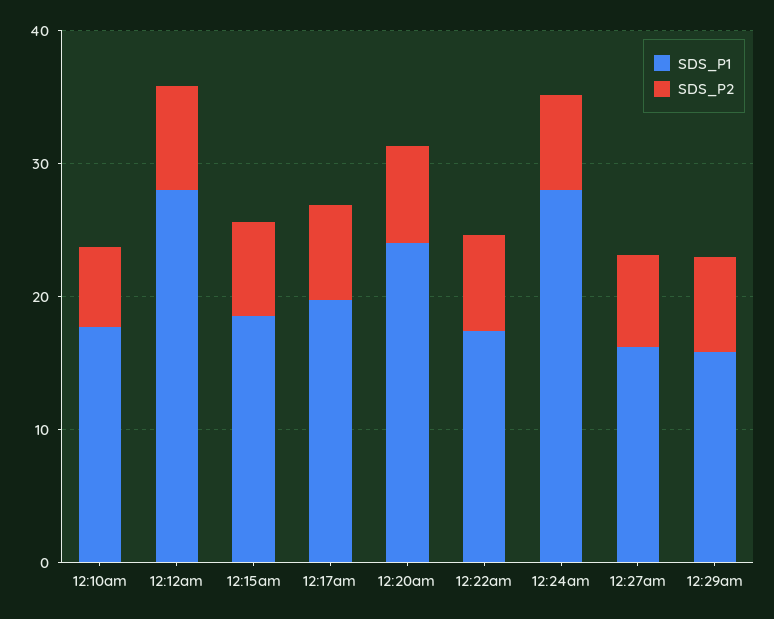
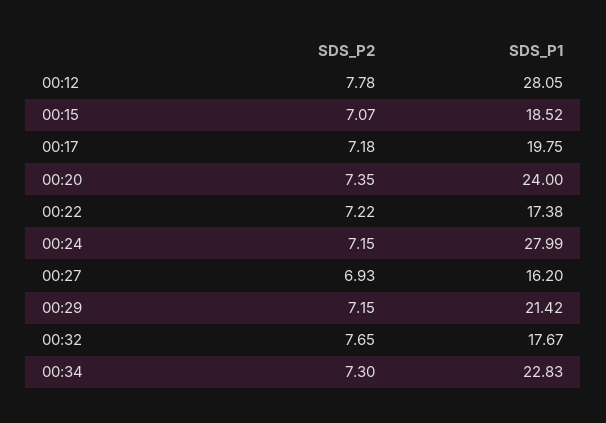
SDS_P1, 12:10am: 18 -> none
SDS_P2, 12:10am: 6 -> none
SDS_P1, 12:29am: 16 -> 21.42
SDS_P2, 00:32: none -> 7.65
SDS_P1, 00:32: none -> 17.67
SDS_P2, 00:34: none -> 7.3
SDS_P1, 00:34: none -> 22.83

